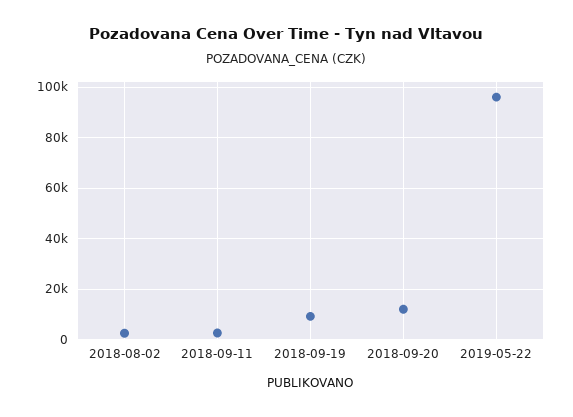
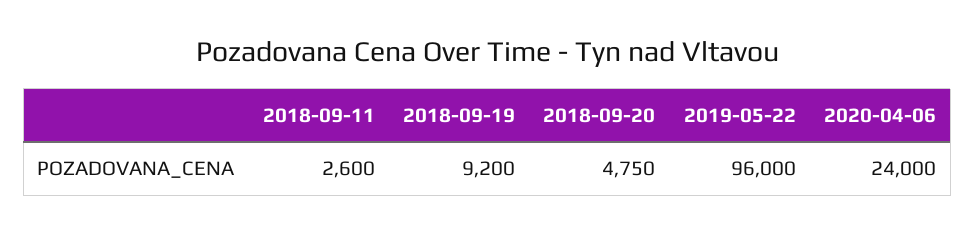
2018-08-02: 2500 -> none
2018-09-20: 12500 -> 4750
2020-04-06: none -> 24000

